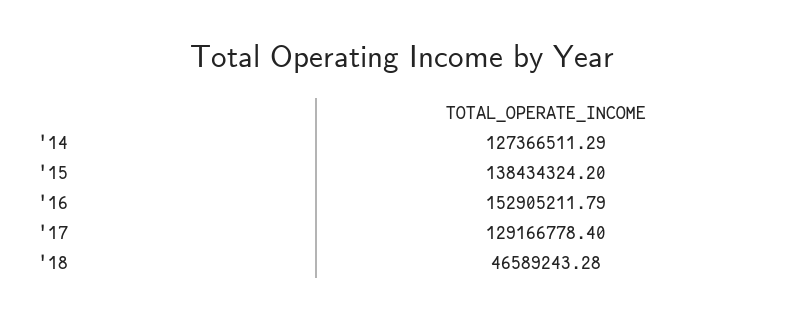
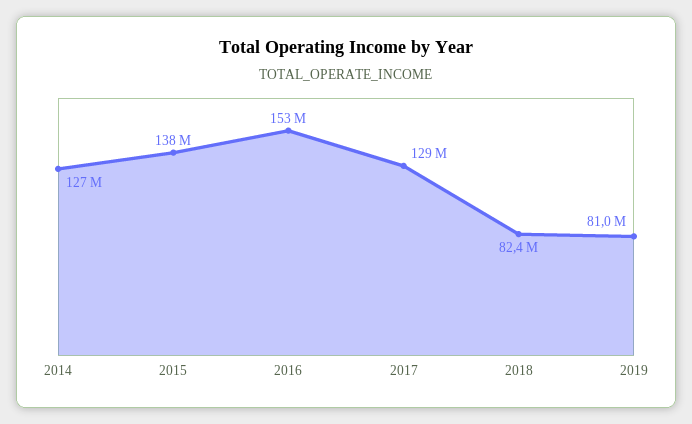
'18: 46589243.28 -> 82400000
2019: none -> 81000000

